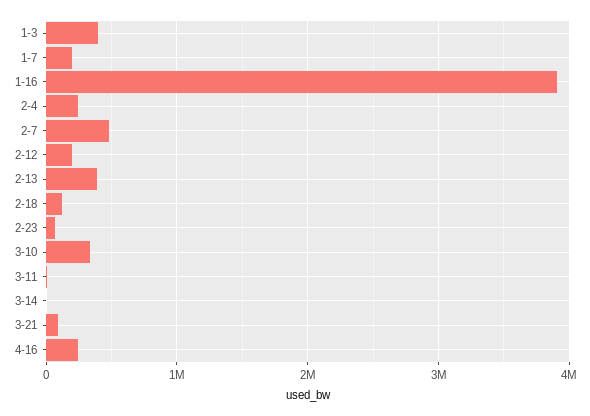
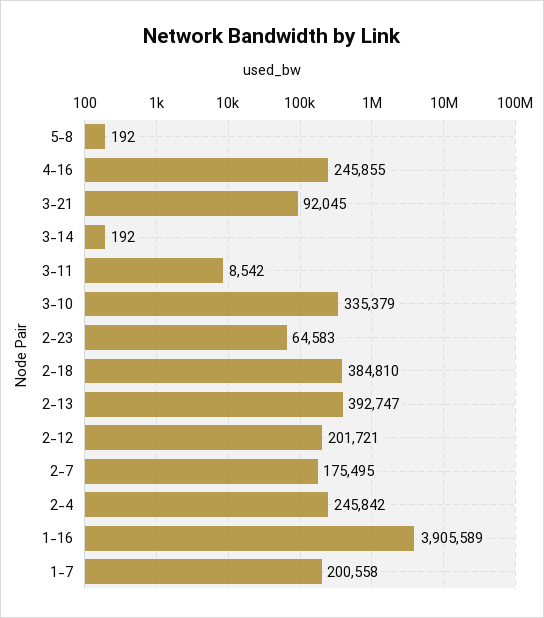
1-3: 400000 -> none
2-7: 500000 -> 175495
2-18: 100000 -> 384810
5-8: none -> 192

